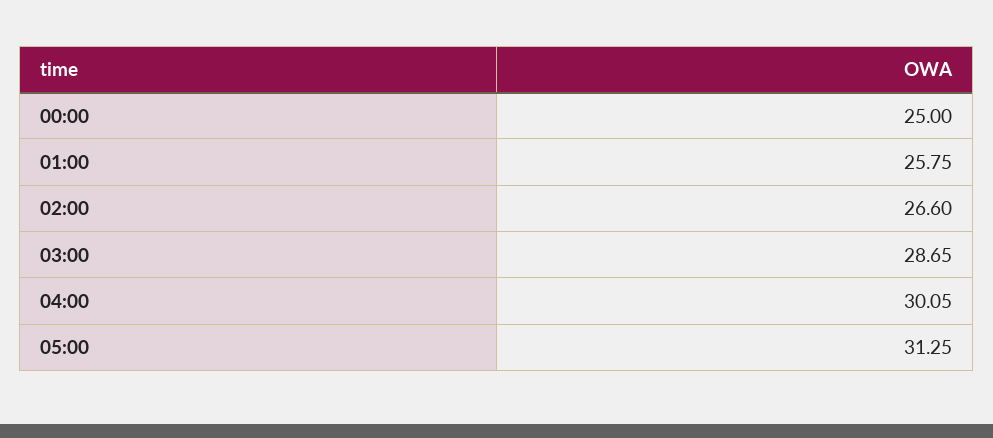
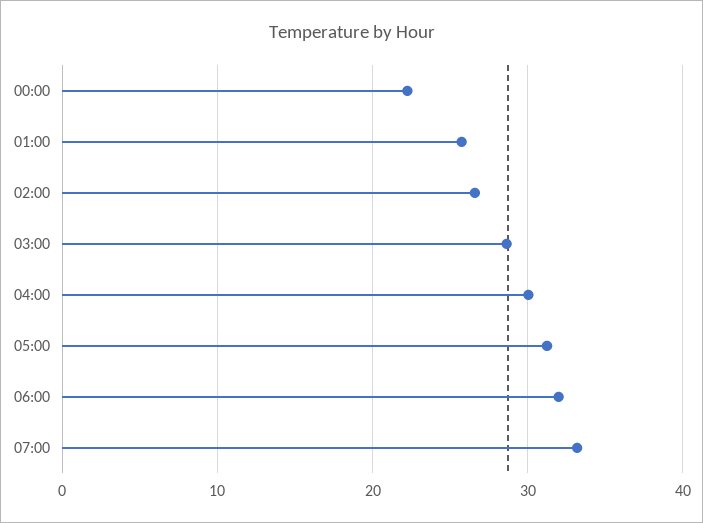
00:00: 25 -> 22
06:00: none -> 32
07:00: none -> 33

